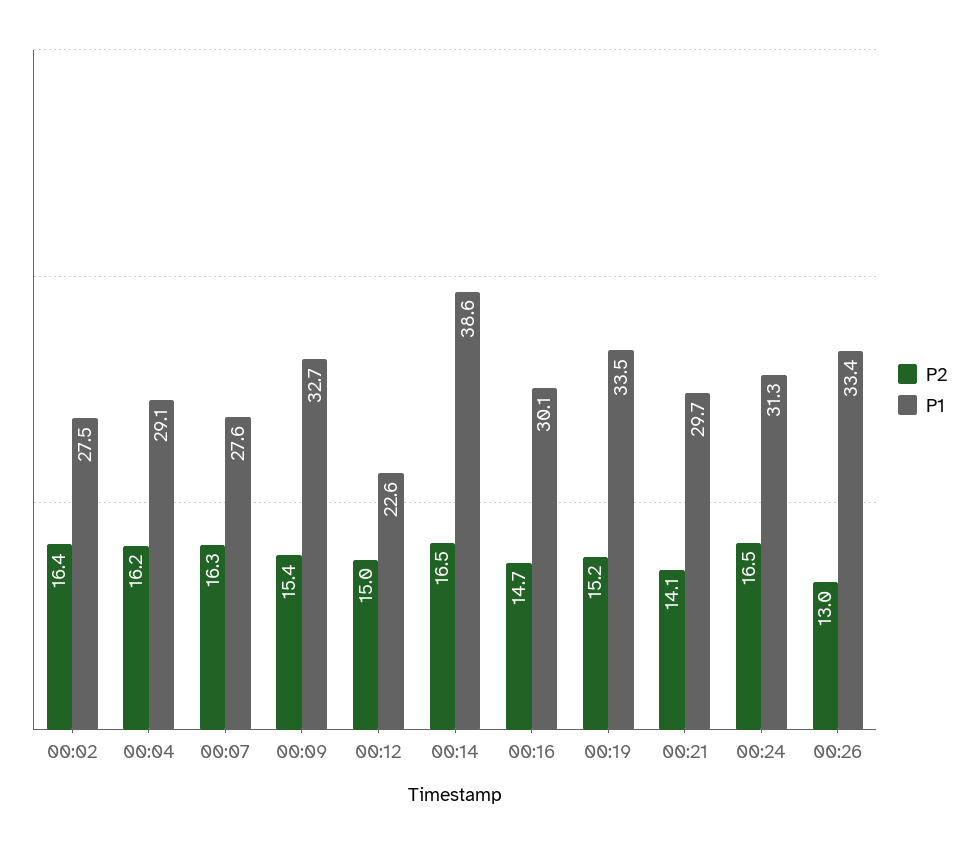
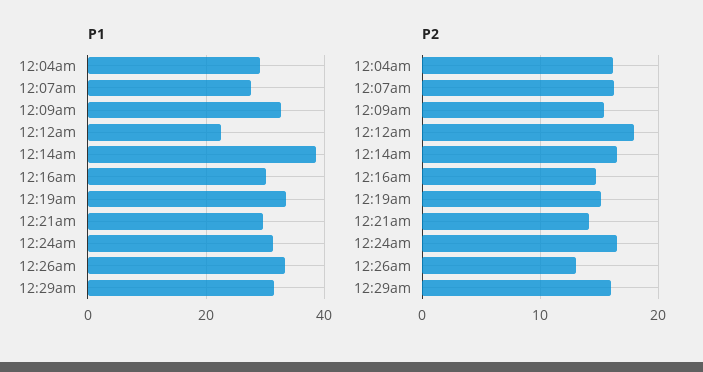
P2, 00:02: 16.4 -> none
P1, 00:02: 27.5 -> none
P2, 00:12: 15 -> 18
P1, 12:29am: none -> 32
P2, 12:29am: none -> 16

